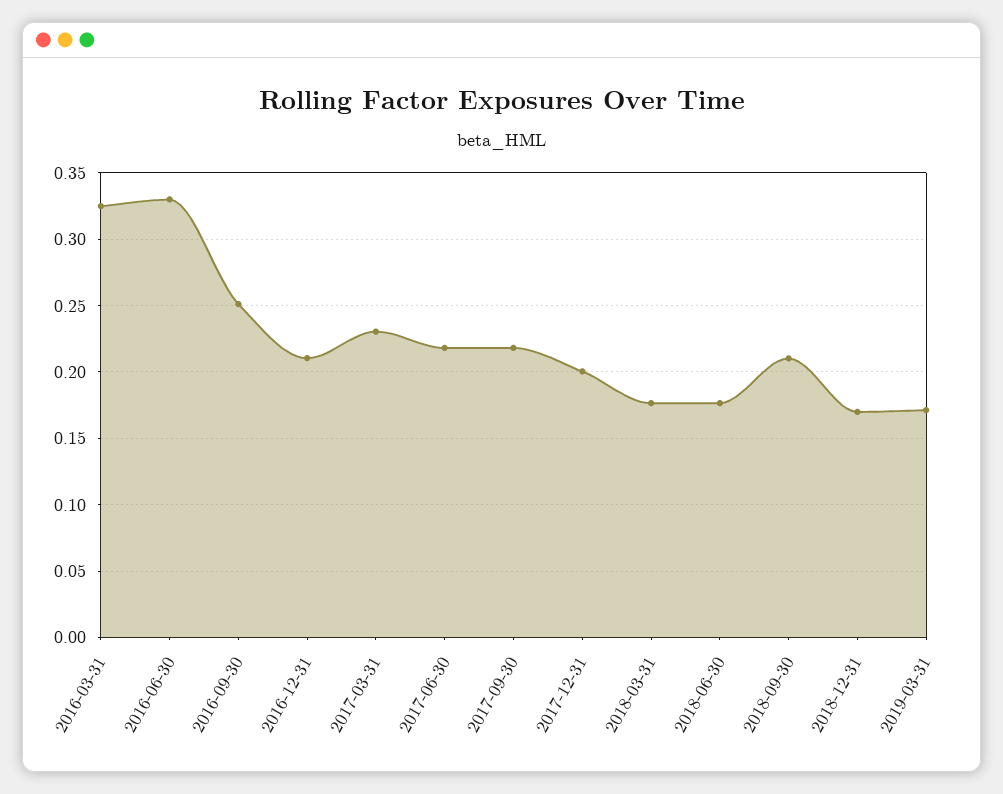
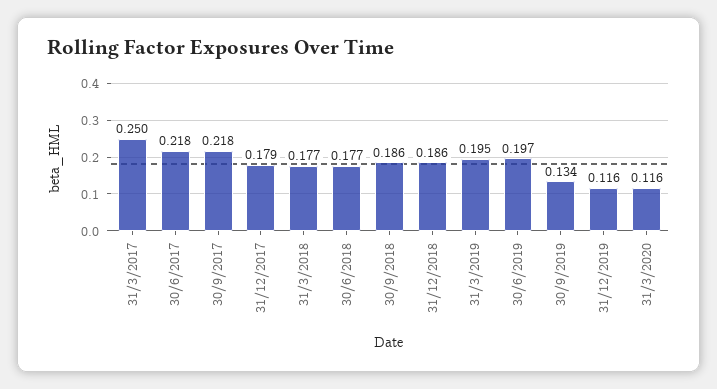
2016-03-31: 0.325 -> none
2016-06-30: 0.33 -> none
2016-09-30: 0.25 -> none
2016-12-31: 0.21 -> none
2017-03-31: 0.23 -> 0.25
2017-12-31: 0.2 -> 0.179
2018-09-30: 0.21 -> 0.186
2018-12-31: 0.17 -> 0.186
2019-03-31: 0.17 -> 0.195
30/6/2019: none -> 0.197
30/9/2019: none -> 0.134
31/12/2019: none -> 0.116
31/3/2020: none -> 0.116

